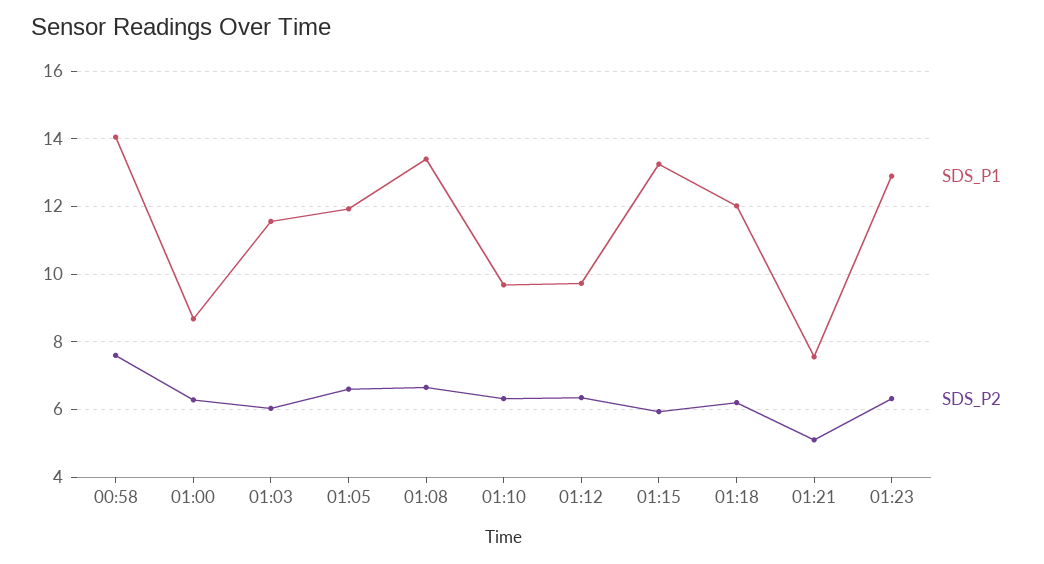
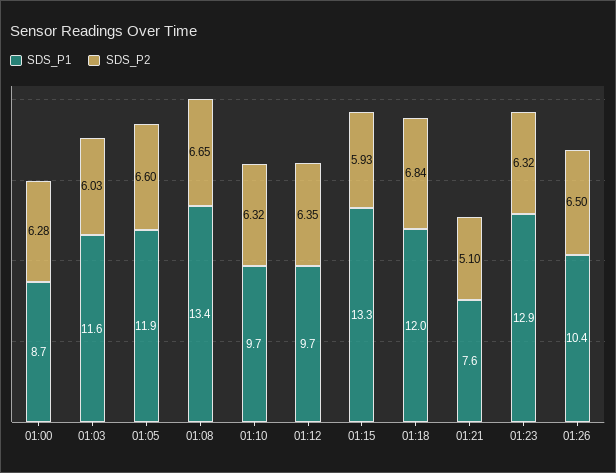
SDS_P1, 00:58: 14 -> none
SDS_P2, 00:58: 7.6 -> none
SDS_P2, 01:18: 6.2 -> 6.84
SDS_P1, 01:26: none -> 10.4
SDS_P2, 01:26: none -> 6.5

